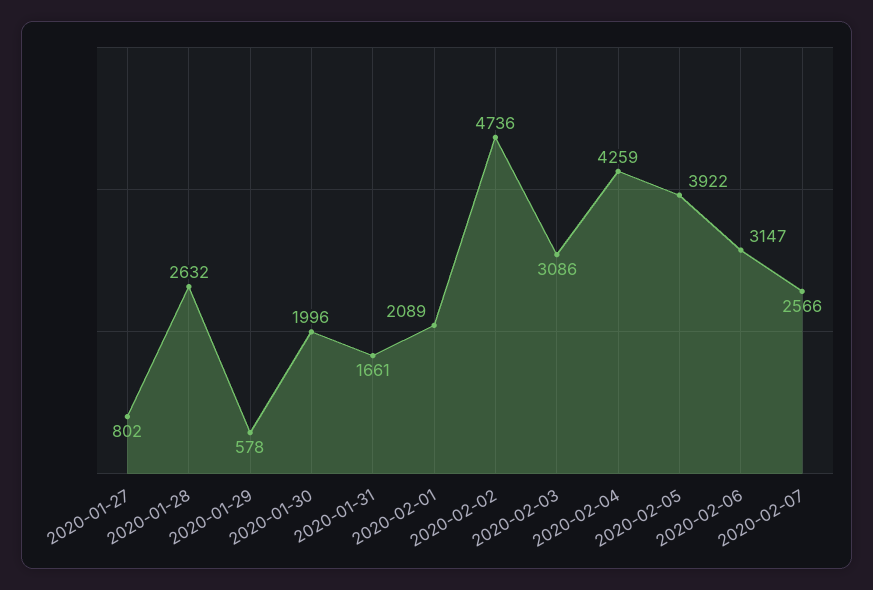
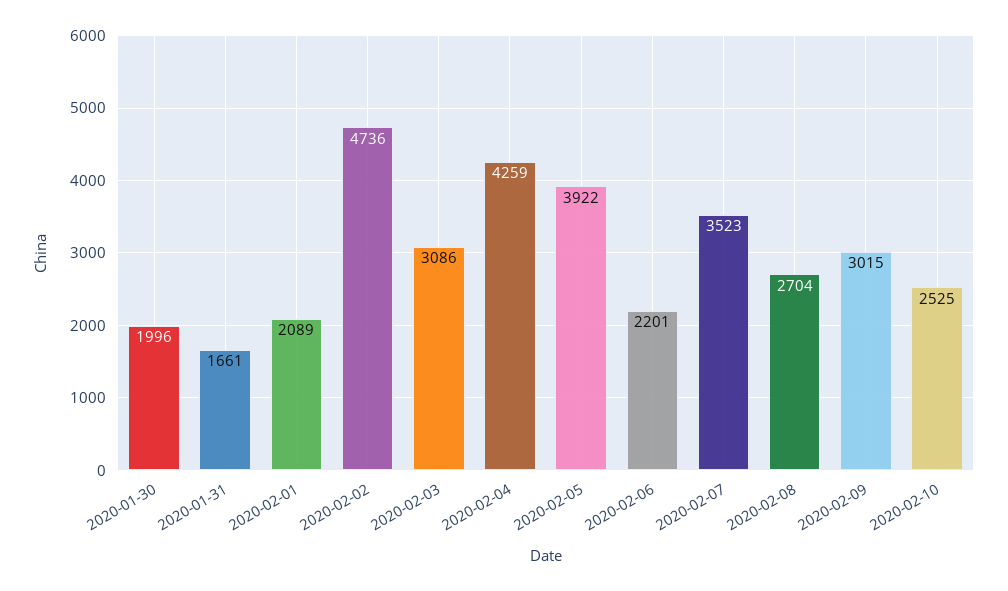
2020-01-27: 802 -> none
2020-01-28: 2632 -> none
2020-01-29: 578 -> none
2020-02-06: 3147 -> 2201
2020-02-07: 2566 -> 3523
2020-02-08: none -> 2704
2020-02-09: none -> 3015
2020-02-10: none -> 2525

